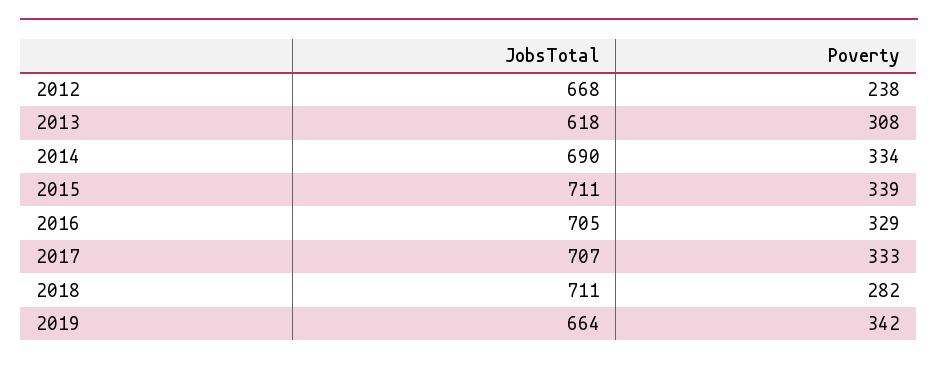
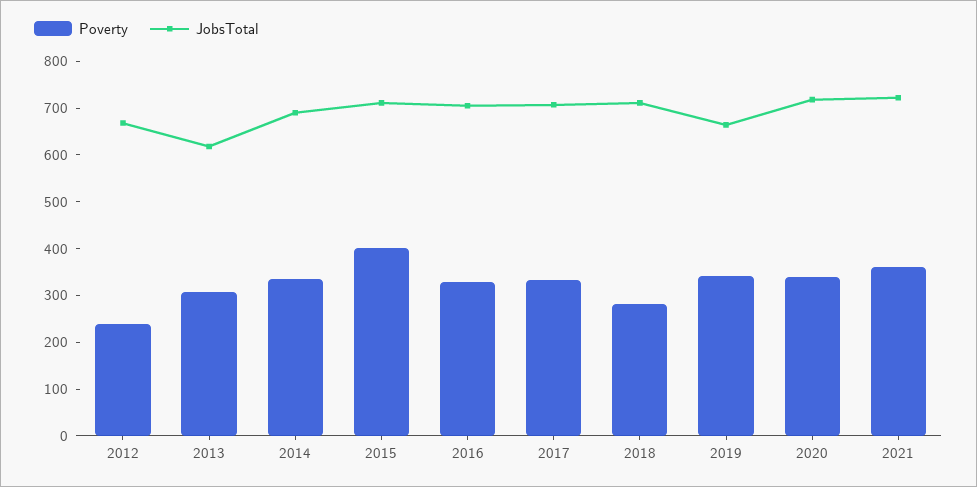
Poverty, 2015: 339 -> 400
Poverty, 2020: none -> 340
JobsTotal, 2020: none -> 720
Poverty, 2021: none -> 360
JobsTotal, 2021: none -> 720

